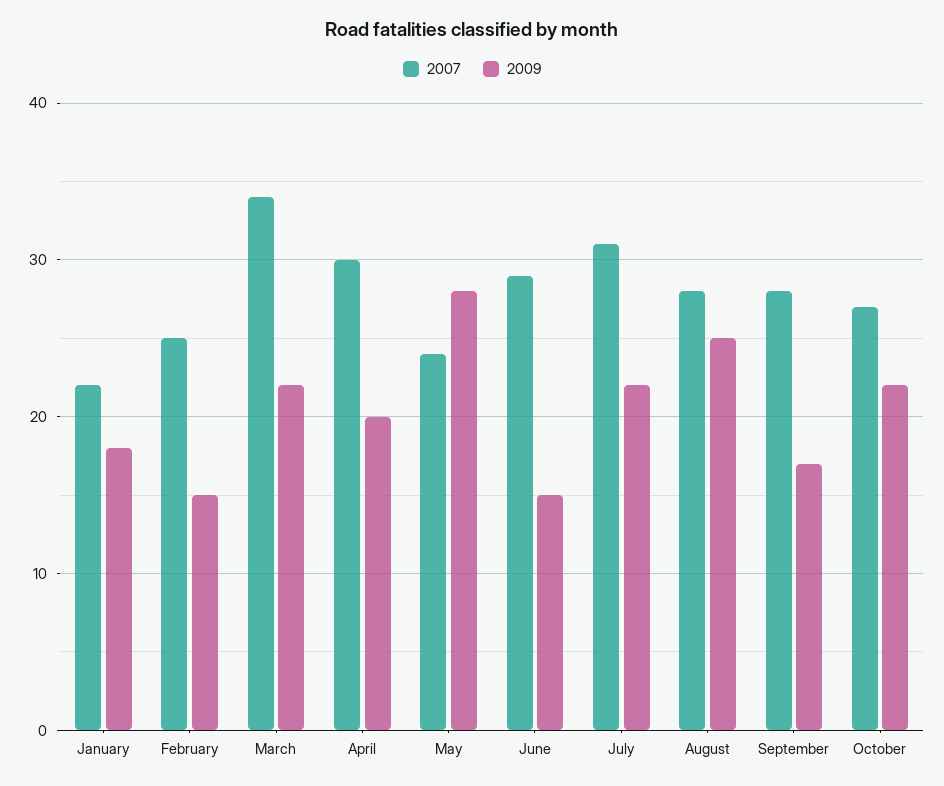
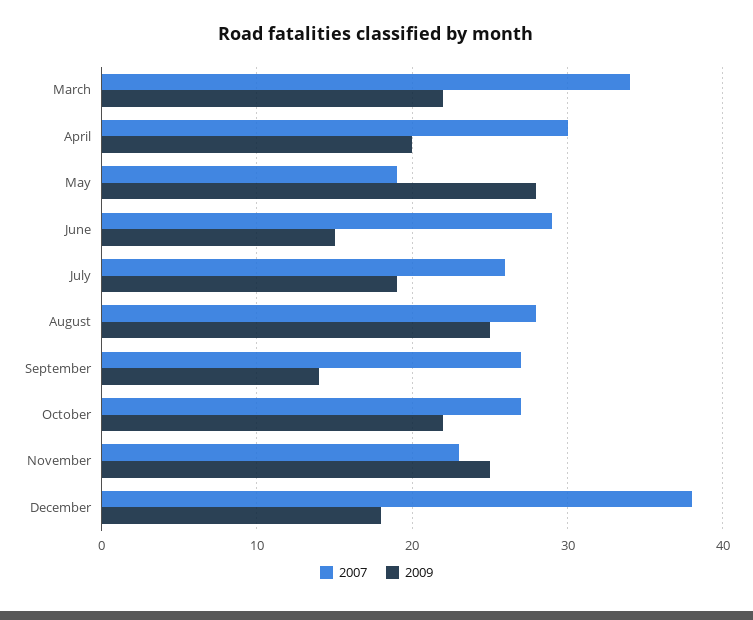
2007, January: 22 -> none
2009, January: 18 -> none
2007, February: 25 -> none
2009, February: 15 -> none
2007, May: 24 -> 19
2007, July: 31 -> 26
2009, July: 22 -> 19
2007, September: 28 -> 27
2009, September: 17 -> 14
2007, November: none -> 23
2009, November: none -> 25
2007, December: none -> 38
2009, December: none -> 18

